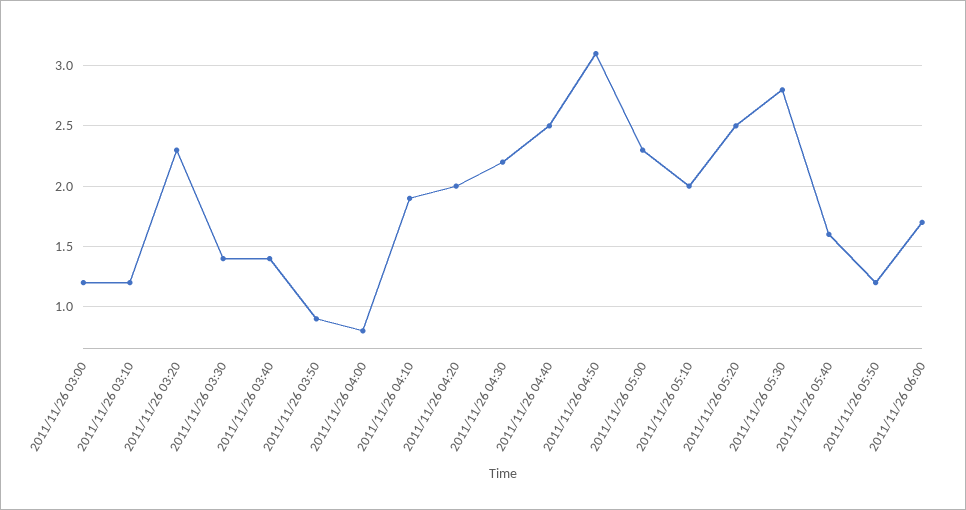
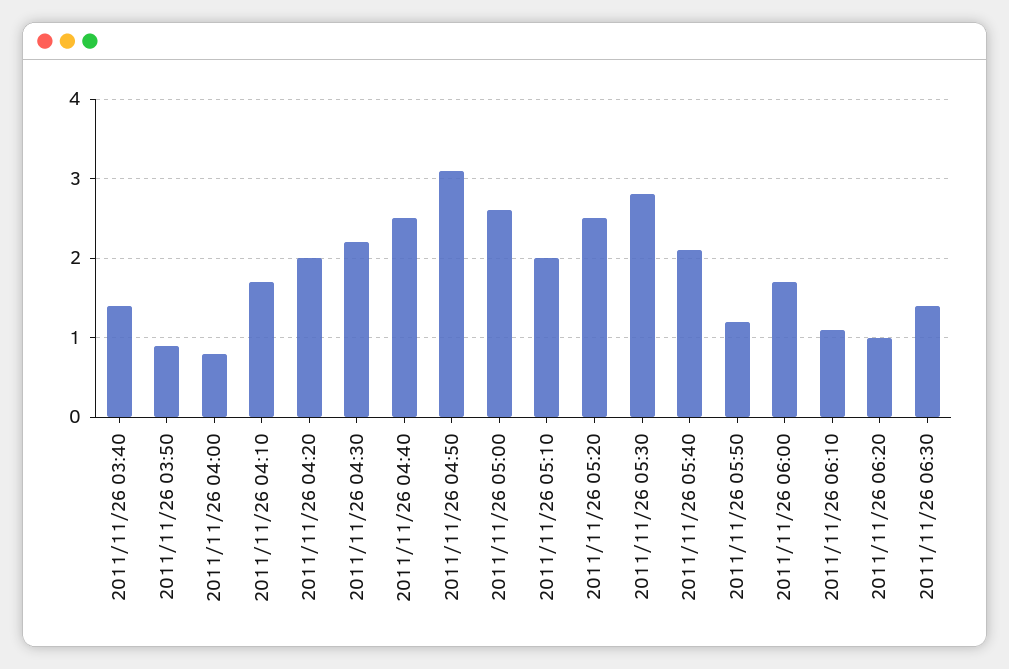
2011/11/26 03:00: 1.2 -> none
2011/11/26 03:10: 1.2 -> none
2011/11/26 03:20: 2.3 -> none
2011/11/26 03:30: 1.4 -> none
2011/11/26 04:10: 1.9 -> 1.7
2011/11/26 05:00: 2.3 -> 2.6
2011/11/26 05:40: 1.6 -> 2.1
2011/11/26 06:10: none -> 1.1
2011/11/26 06:20: none -> 1
2011/11/26 06:30: none -> 1.4

